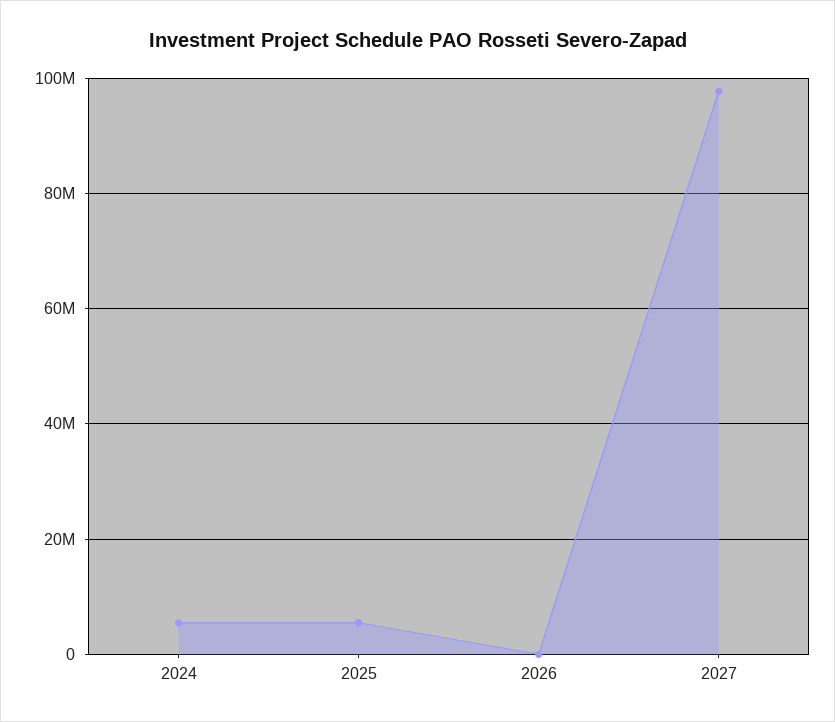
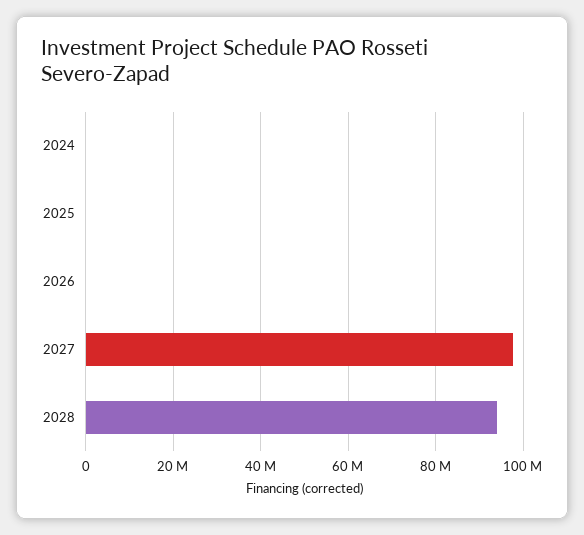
2024: 6000000 -> 0
2025: 6000000 -> 0
2028: none -> 94000000

